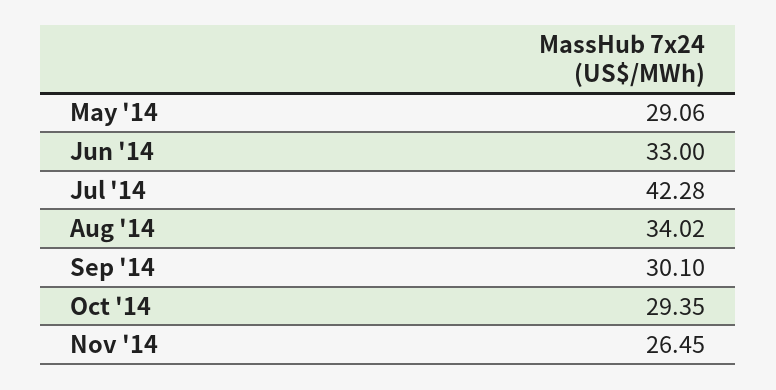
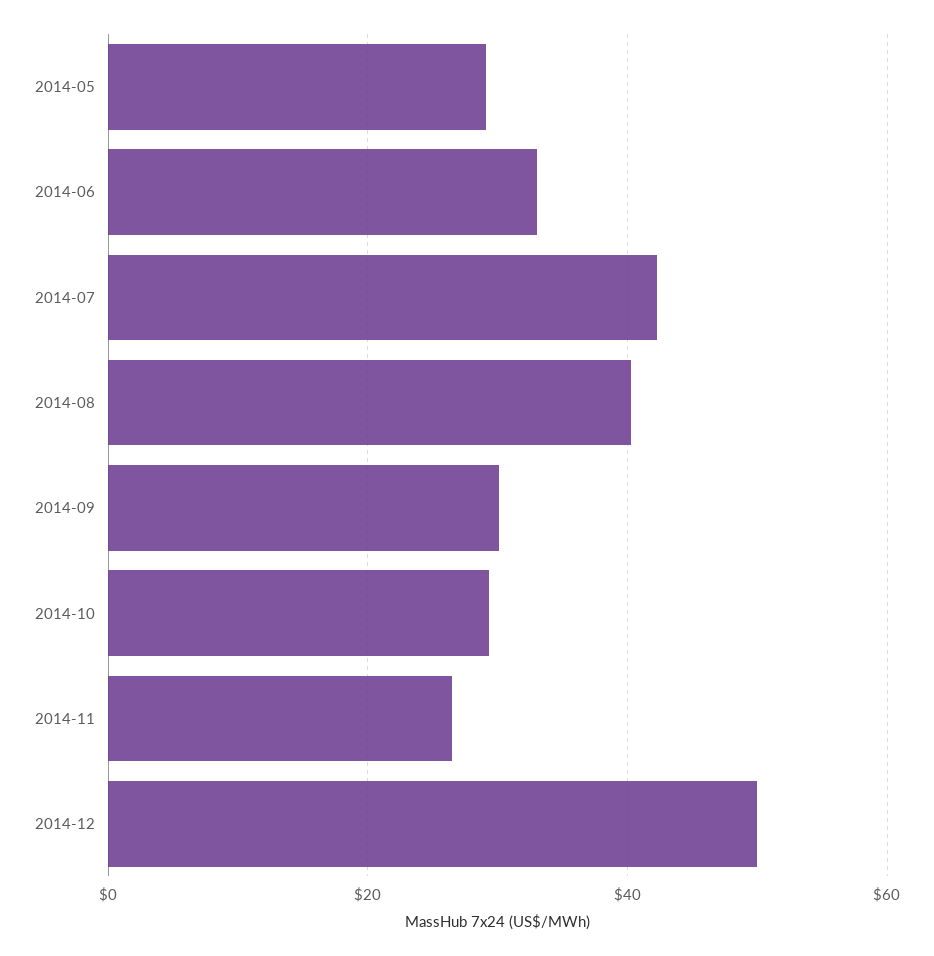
Aug '14: 34.02 -> 40
2014-12: none -> 50

